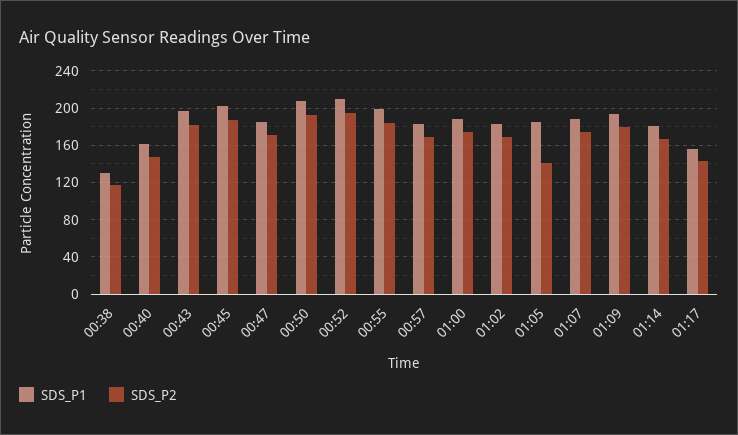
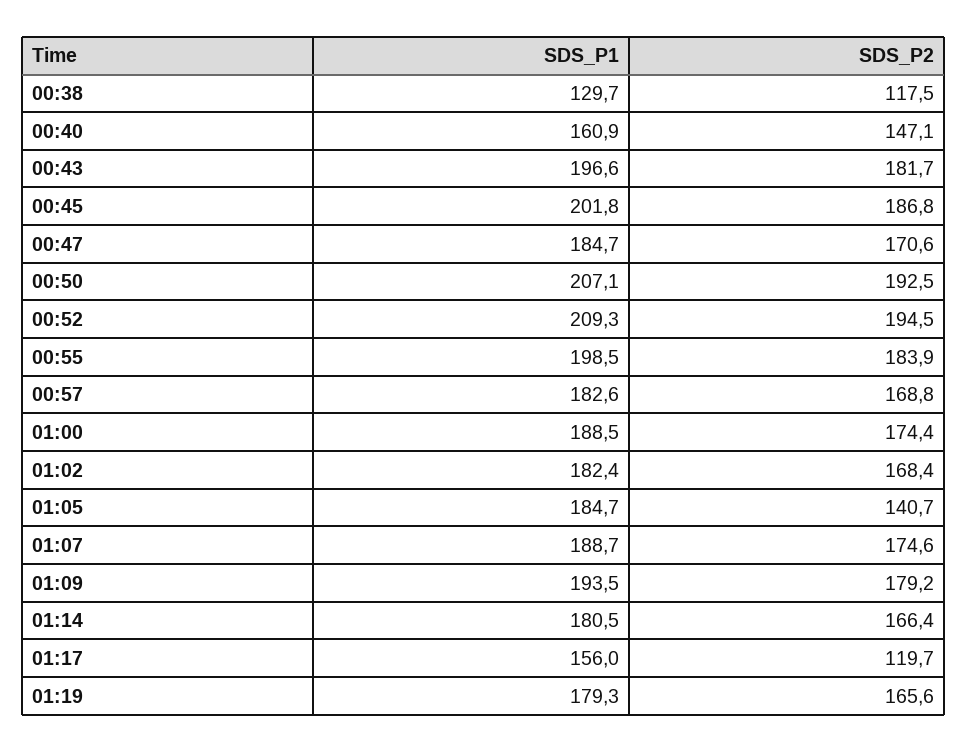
SDS_P2, 01:17: 140 -> 119.7
SDS_P1, 01:19: none -> 179.3
SDS_P2, 01:19: none -> 165.6

